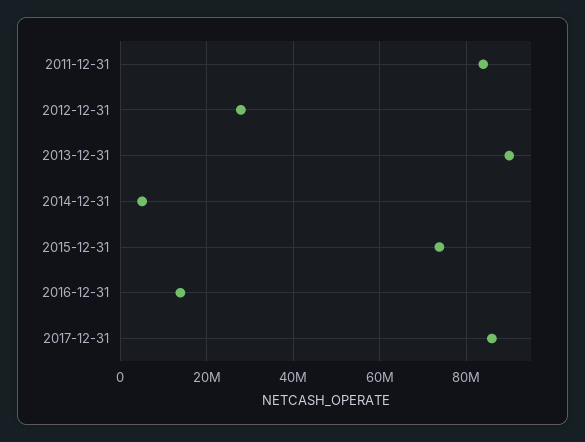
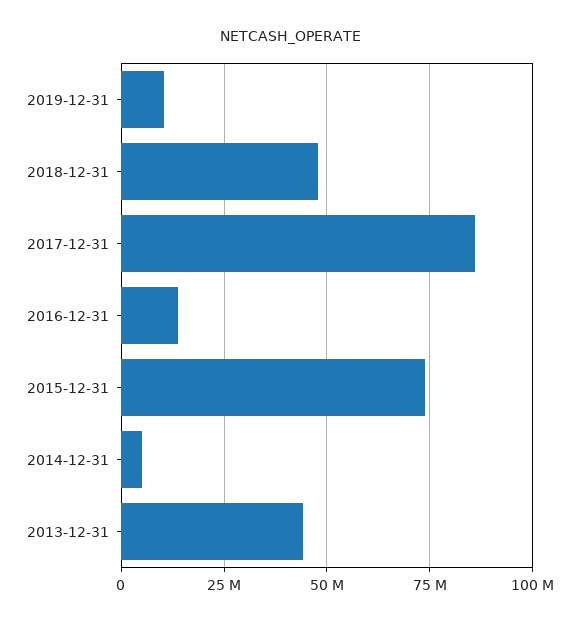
2011-12-31: 84000000 -> none
2012-12-31: 28000000 -> none
2013-12-31: 90000000 -> 45000000
2019-12-31: none -> 10000000
2018-12-31: none -> 47500000

